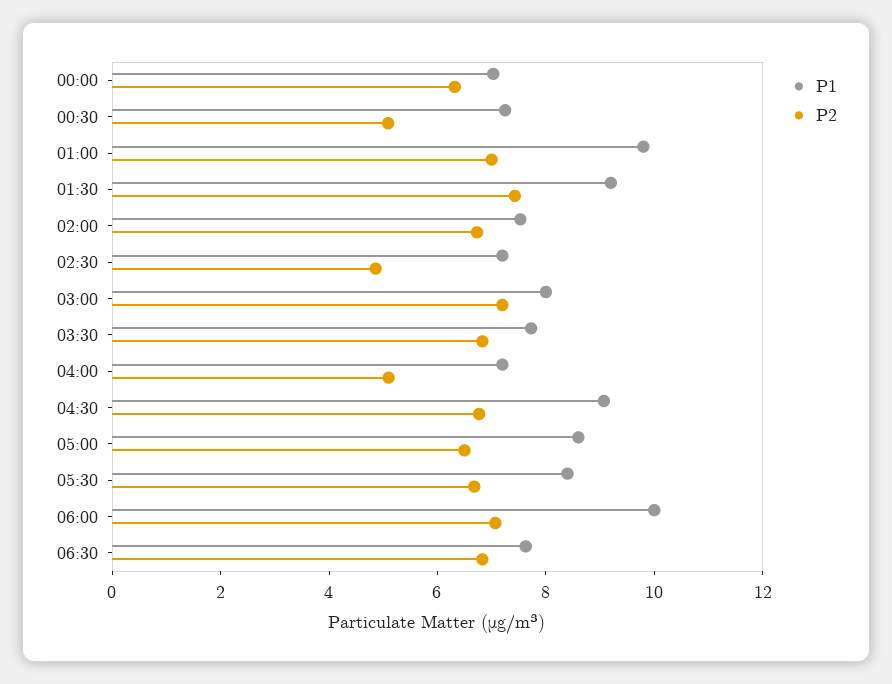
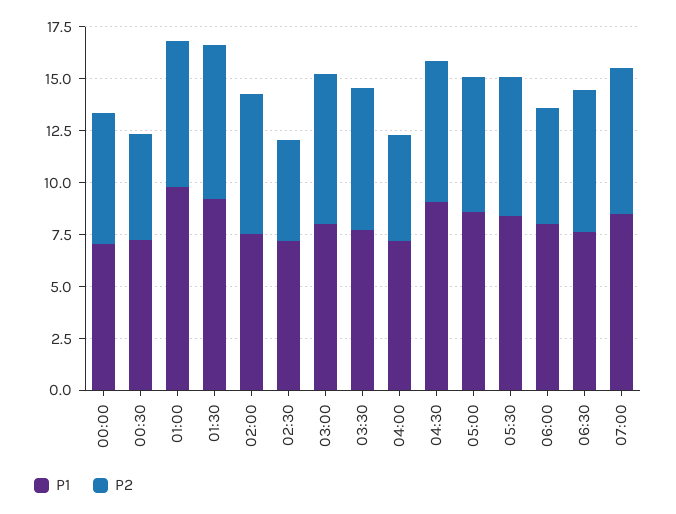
P1, 06:00: 10 -> 8
P2, 06:00: 7 -> 5.5
P1, 07:00: none -> 8.5
P2, 07:00: none -> 7

